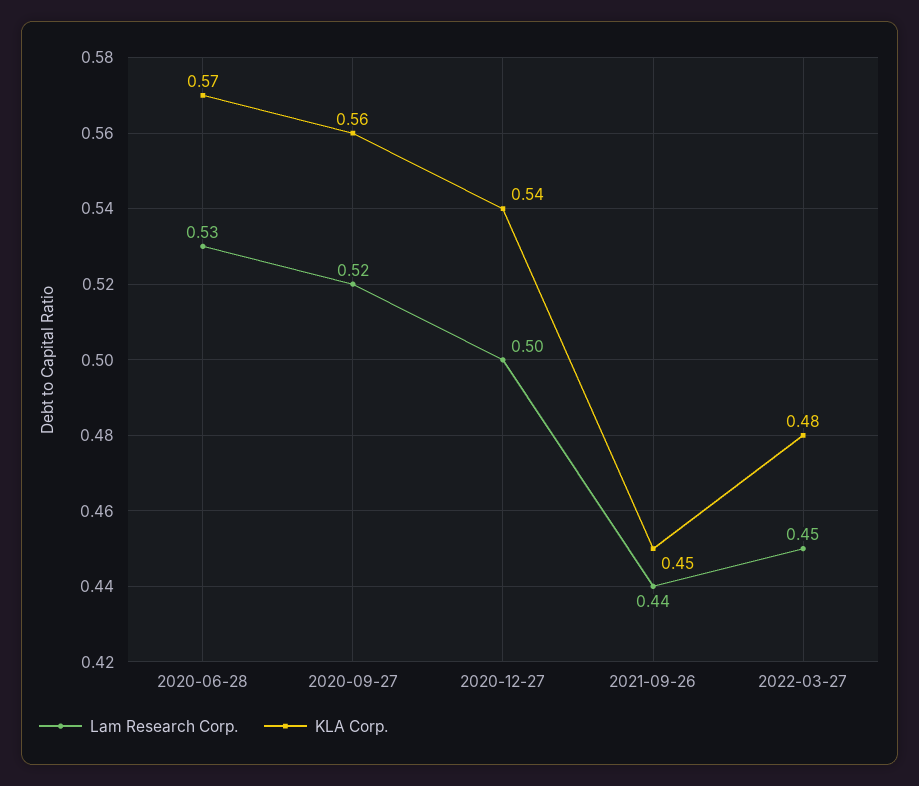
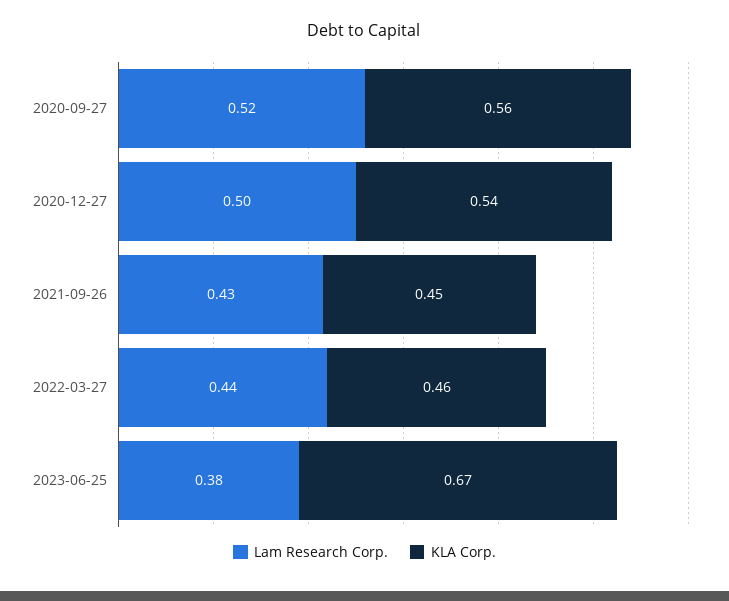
Lam Research Corp., 2020-06-28: 0.53 -> none
KLA Corp., 2020-06-28: 0.57 -> none
Lam Research Corp., 2021-09-26: 0.44 -> 0.43
Lam Research Corp., 2022-03-27: 0.45 -> 0.44
KLA Corp., 2022-03-27: 0.48 -> 0.46
Lam Research Corp., 2023-06-25: none -> 0.38
KLA Corp., 2023-06-25: none -> 0.67

